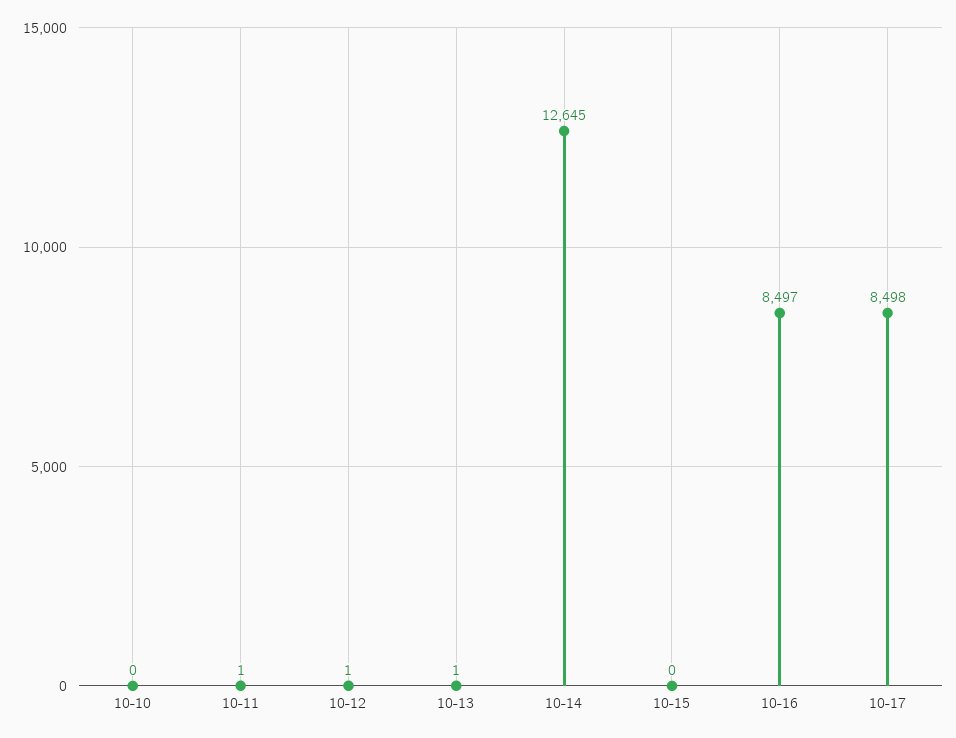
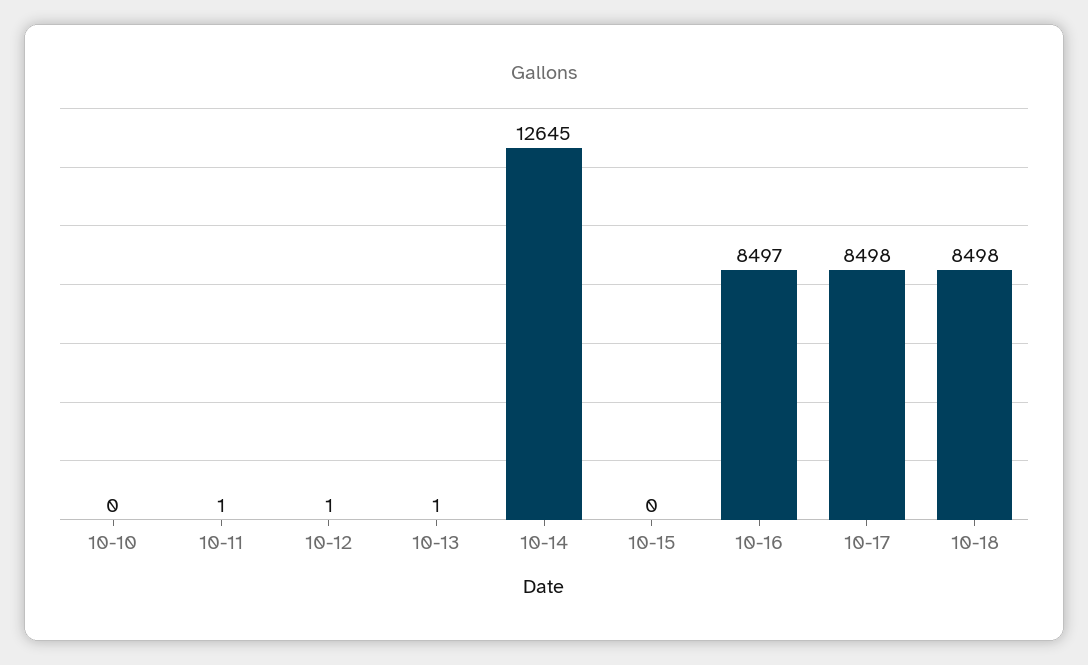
10-18: none -> 8498

